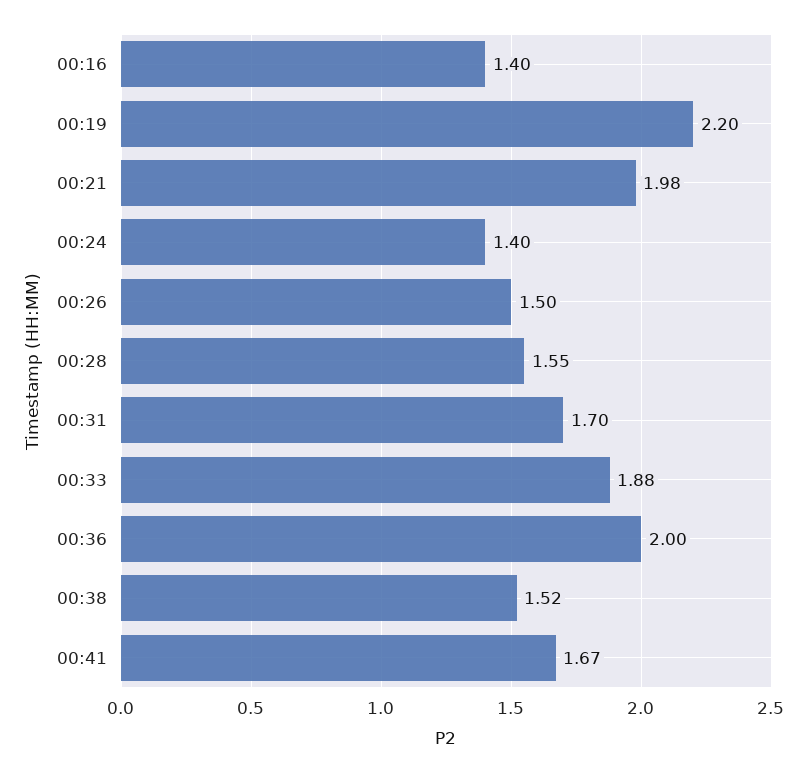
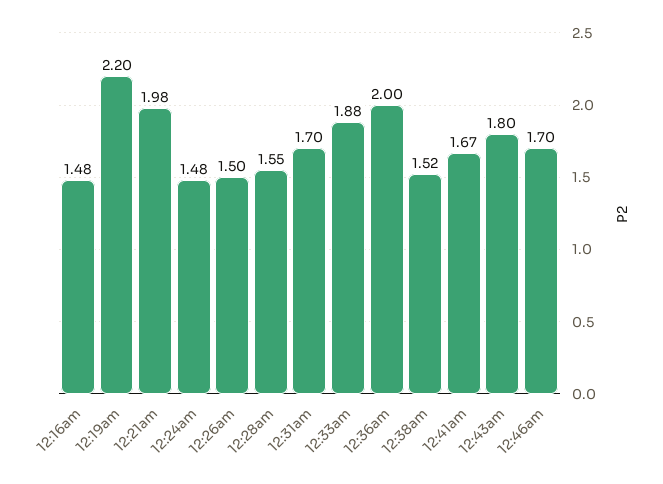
00:16: 1.4 -> 1.48
00:24: 1.4 -> 1.48
12:43am: none -> 1.8
12:46am: none -> 1.7

